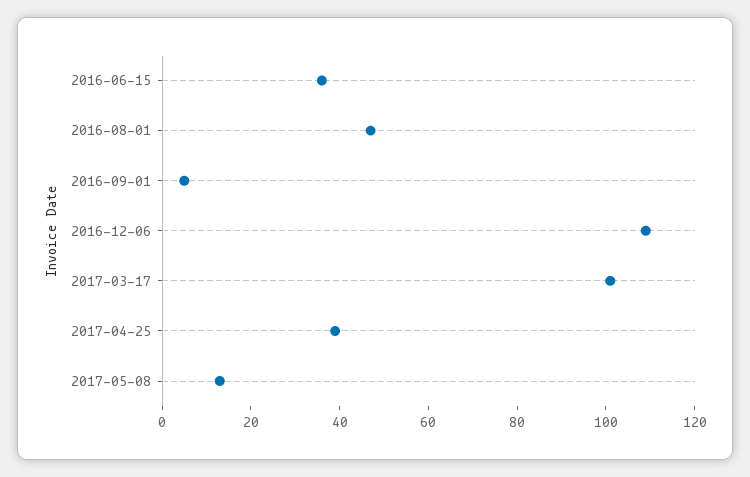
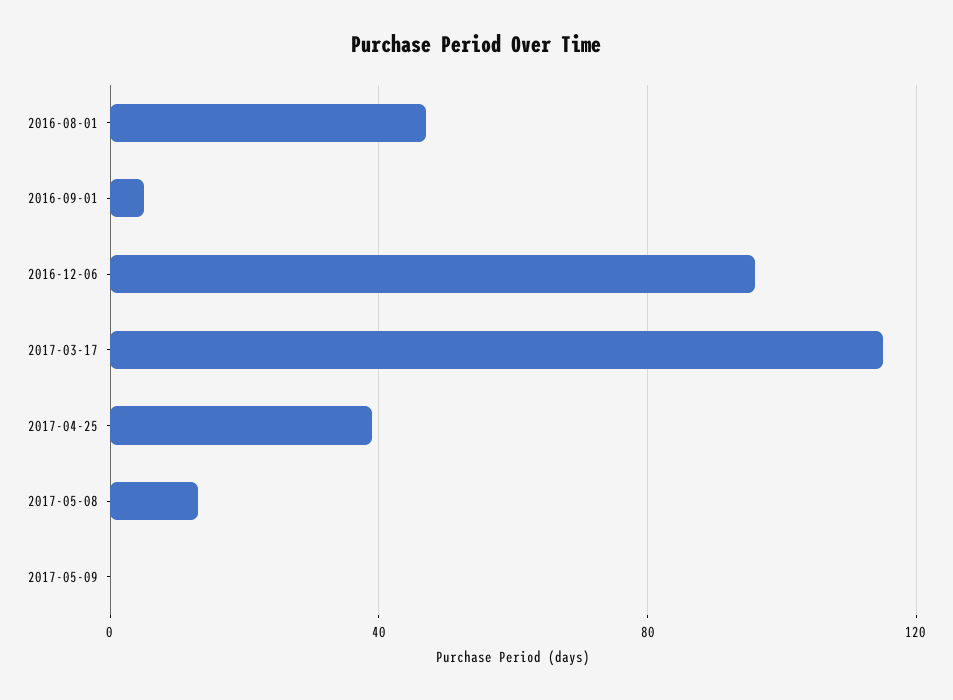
2016-06-15: 35 -> none
2016-12-06: 110 -> 95
2017-03-17: 100 -> 115
2017-05-09: none -> 0

